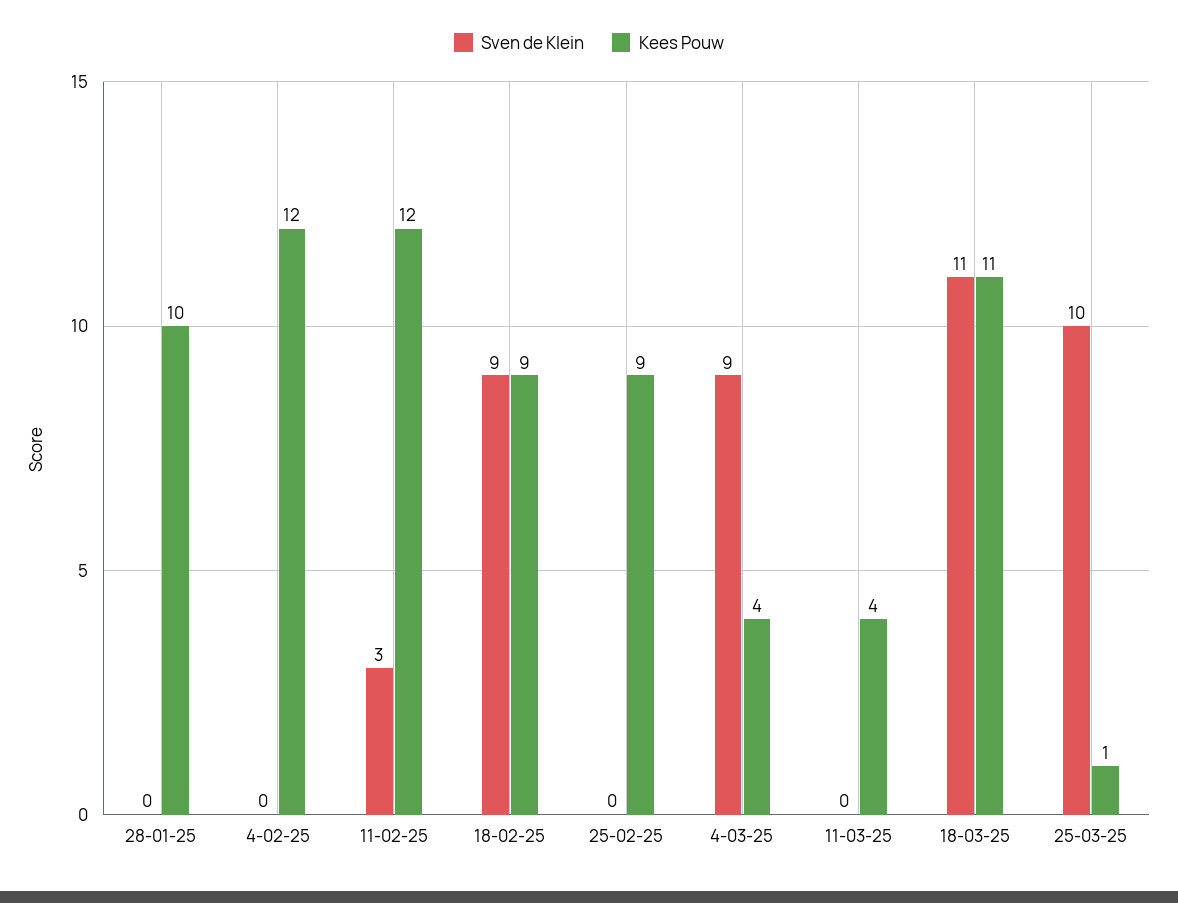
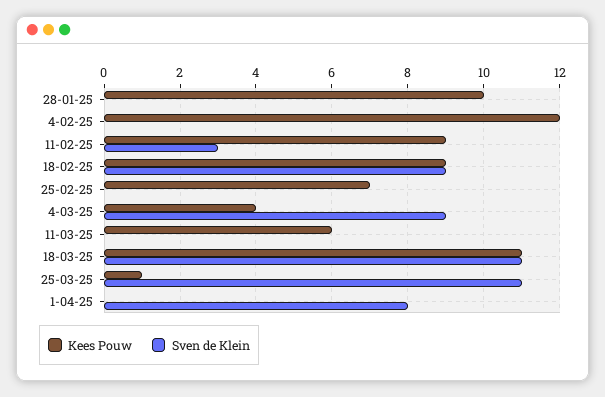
Kees Pouw, 11-02-25: 12 -> 9
Kees Pouw, 25-02-25: 9 -> 7
Kees Pouw, 11-03-25: 4 -> 6
Sven de Klein, 25-03-25: 10 -> 11
Kees Pouw, 1-04-25: none -> 0
Sven de Klein, 1-04-25: none -> 8

